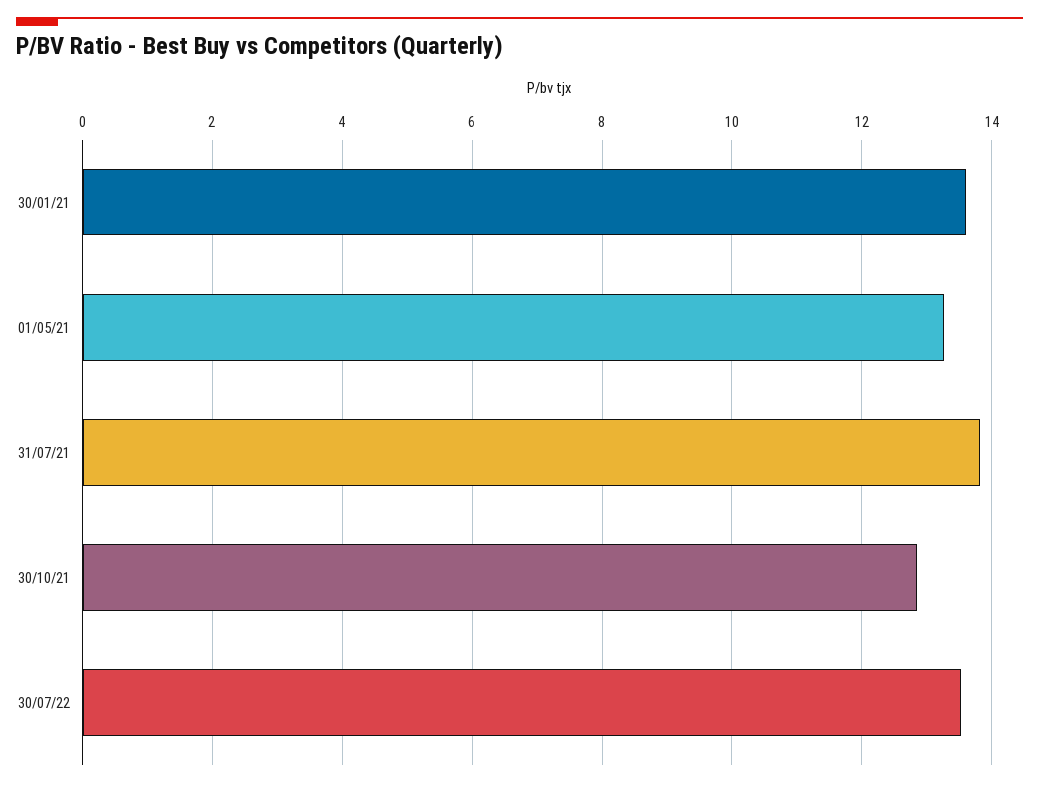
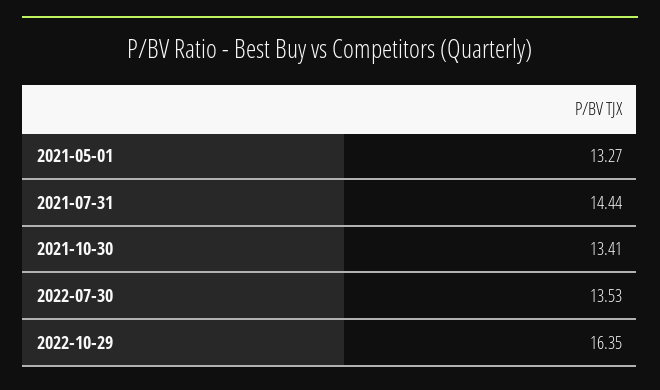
30/01/21: 13.6 -> none
31/07/21: 13.8 -> 14.44
30/10/21: 12.8 -> 13.41
2022-10-29: none -> 16.35

